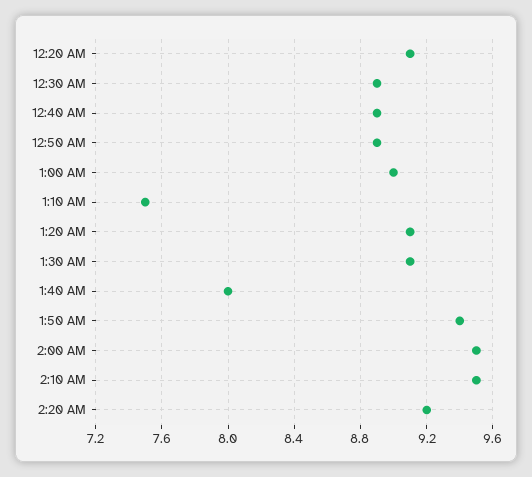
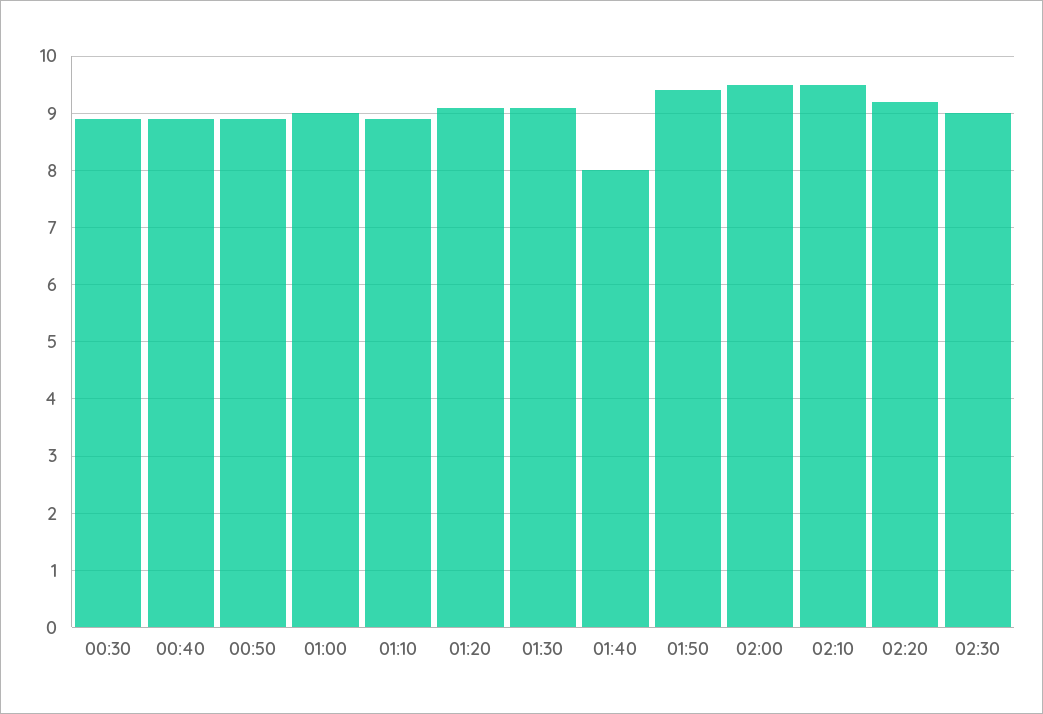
12:20 AM: 9.1 -> none
1:10 AM: 7.5 -> 9
02:30: none -> 9

